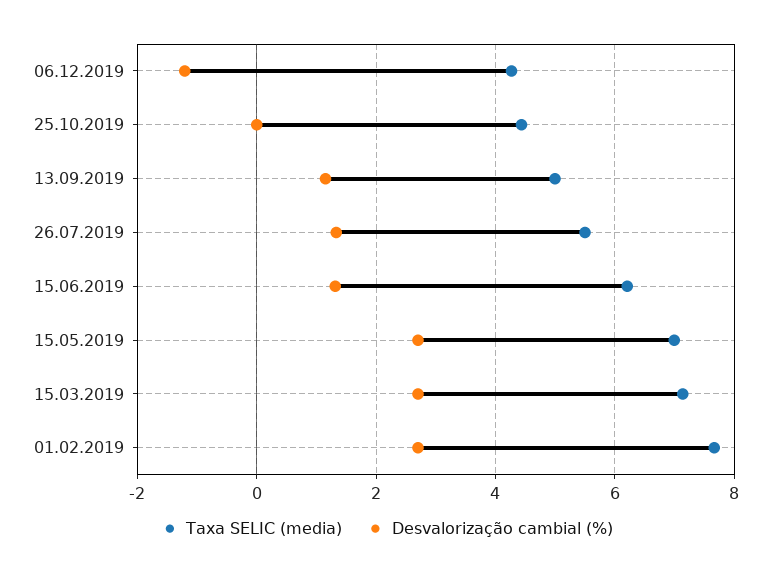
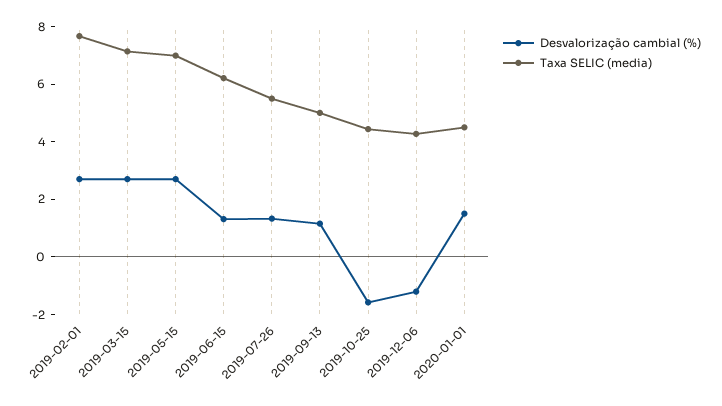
Desvalorização cambial (%), 25.10.2019: 0 -> -1.5
Desvalorização cambial (%), 2020-01-01: none -> 1.5
Taxa SELIC (media), 2020-01-01: none -> 4.5

